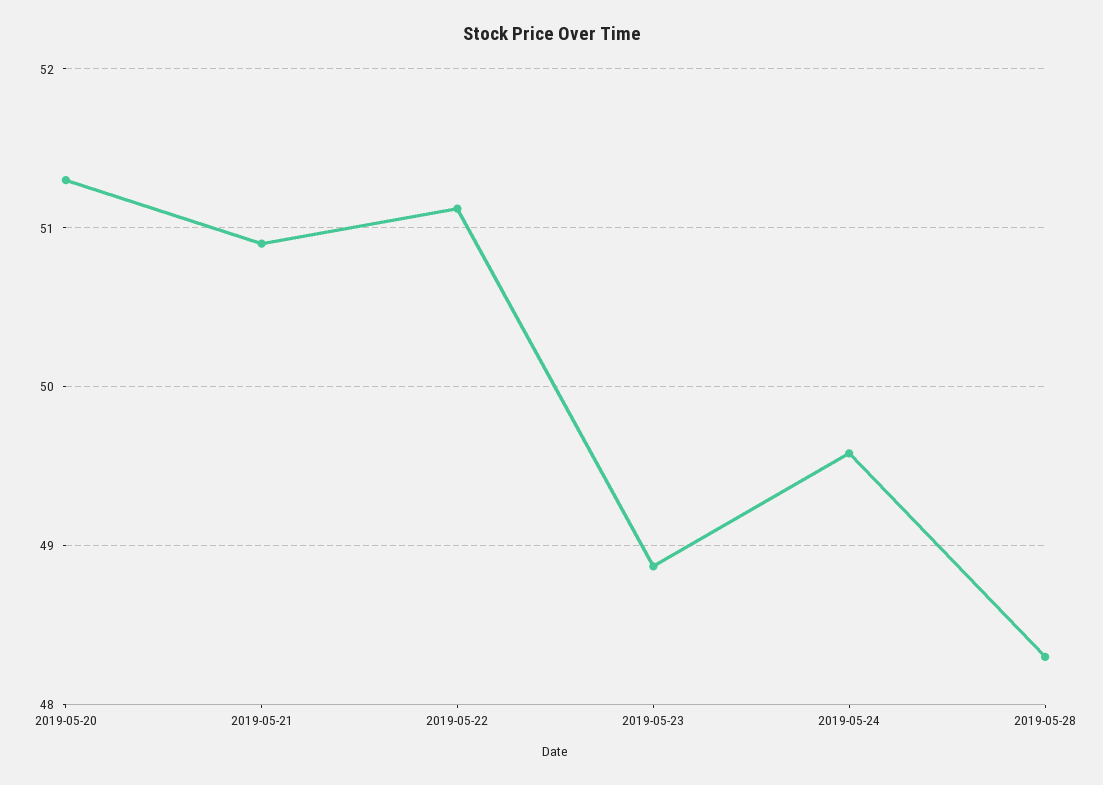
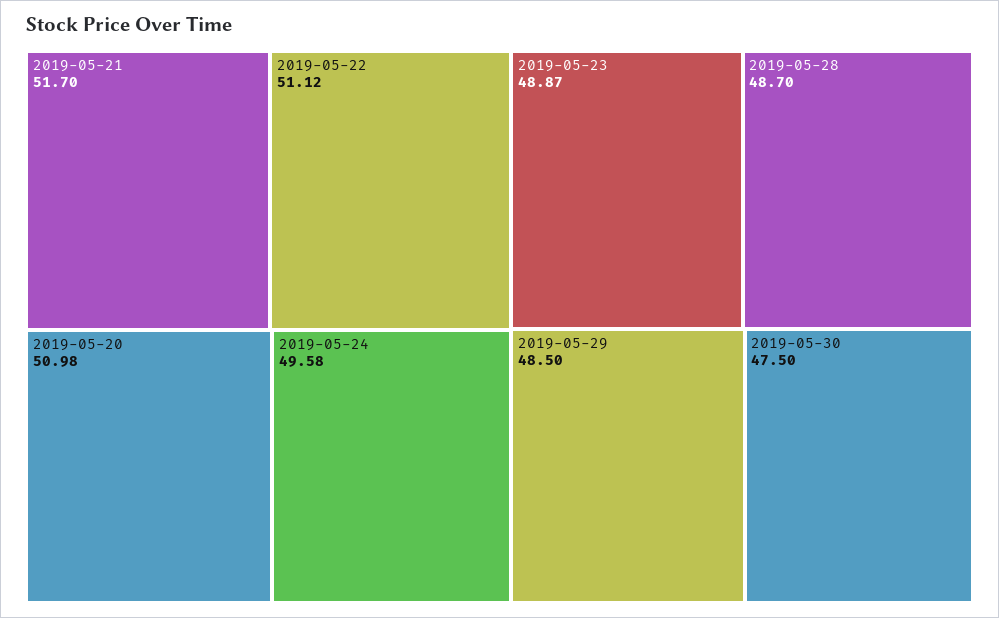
2019-05-20: 51.3 -> 50.98
2019-05-21: 50.9 -> 51.7
2019-05-28: 48.3 -> 48.7
2019-05-29: none -> 48.5
2019-05-30: none -> 47.5

